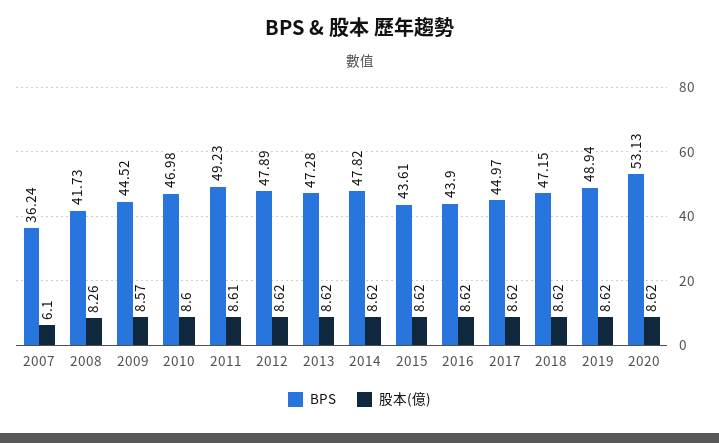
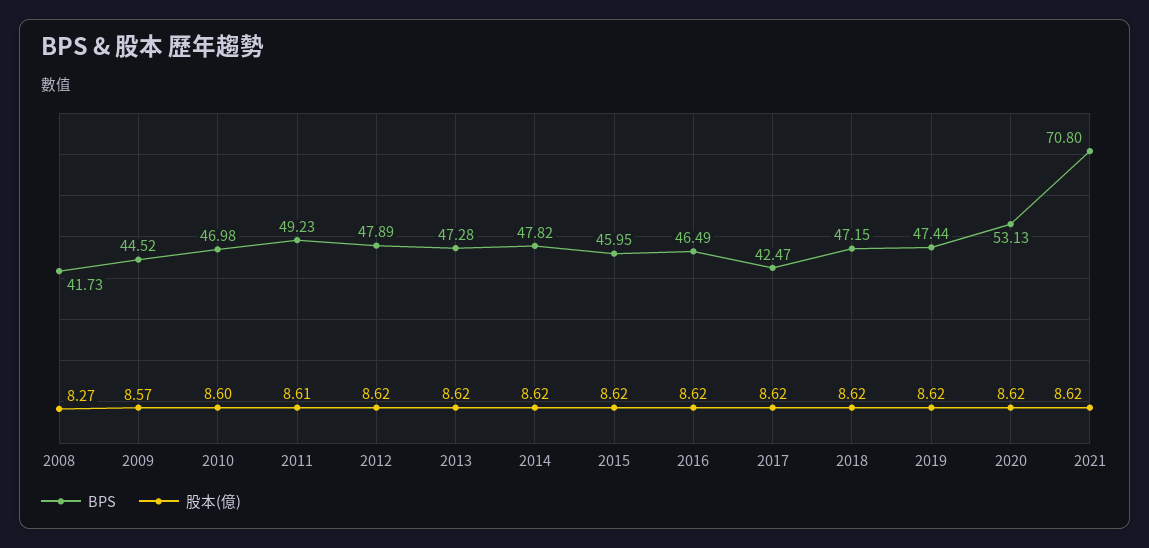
BPS, 2007: 36.24 -> none
股本(億), 2007: 6.1 -> none
股本(億), 2008: 8.26 -> 8.27
BPS, 2015: 43.61 -> 45.95
BPS, 2016: 43.9 -> 46.49
BPS, 2017: 44.97 -> 42.47
BPS, 2019: 48.94 -> 47.44
BPS, 2021: none -> 70.8
股本(億), 2021: none -> 8.62

